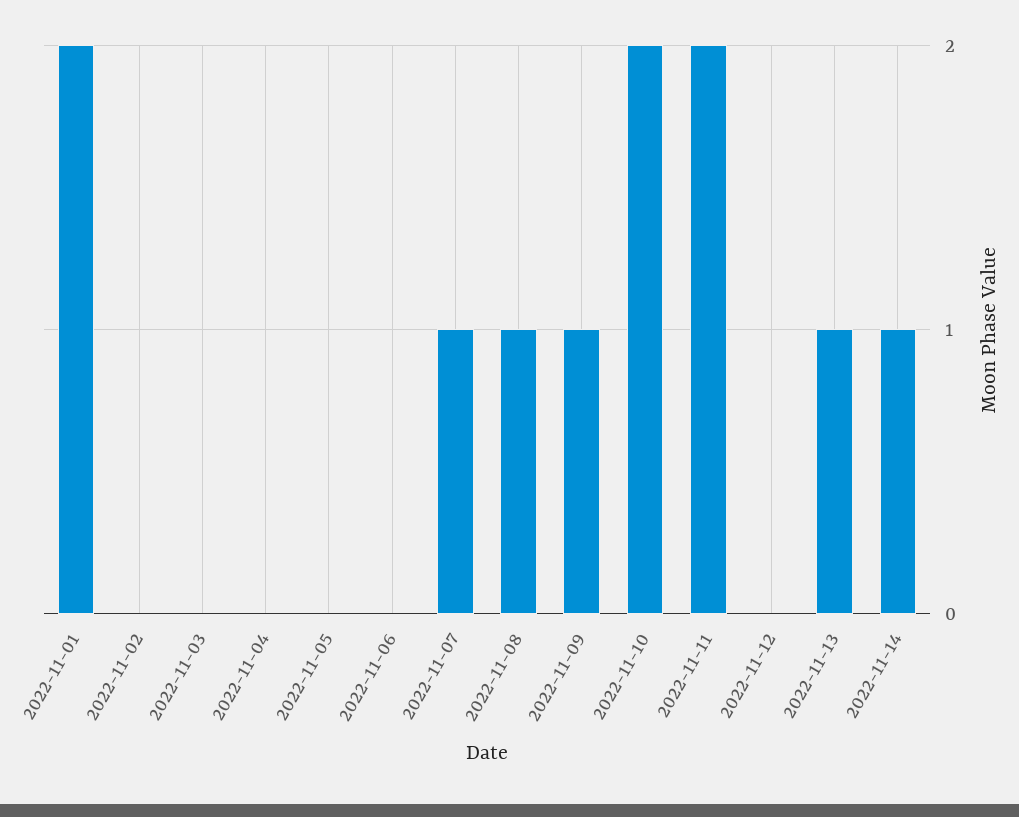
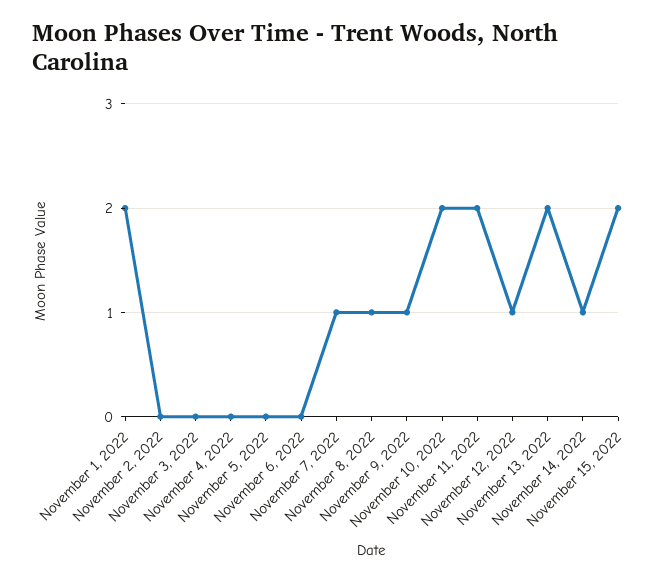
2022-11-12: 0 -> 1
2022-11-13: 1 -> 2
November 15, 2022: none -> 2

